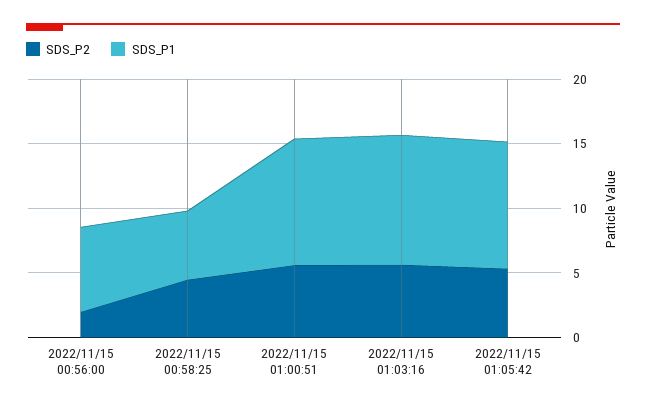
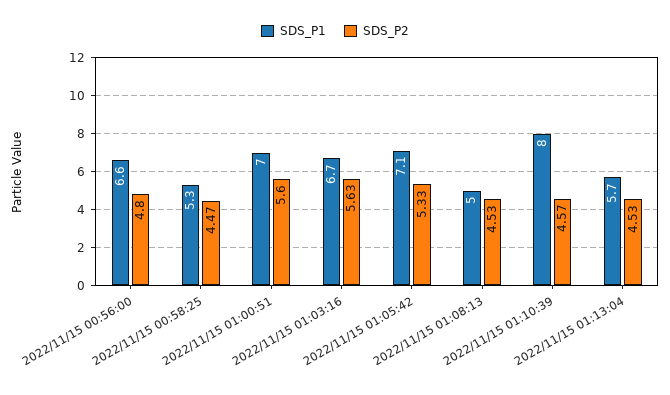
SDS_P2, 2022/11/15 00:56:00: 2 -> 4.8
SDS_P1, 2022/11/15 01:00:51: 10 -> 7
SDS_P1, 2022/11/15 01:03:16: 10 -> 6.7
SDS_P1, 2022/11/15 01:05:42: 10 -> 7.1
SDS_P1, 2022/11/15 01:08:13: none -> 5
SDS_P2, 2022/11/15 01:08:13: none -> 4.53
SDS_P1, 2022/11/15 01:10:39: none -> 8
SDS_P2, 2022/11/15 01:10:39: none -> 4.57
SDS_P1, 2022/11/15 01:13:04: none -> 5.7
SDS_P2, 2022/11/15 01:13:04: none -> 4.53

